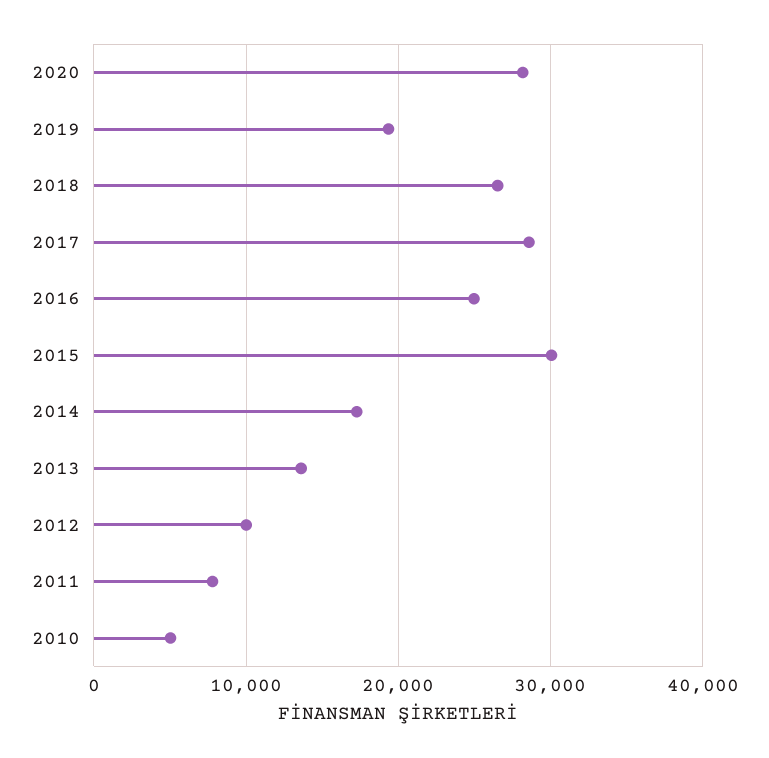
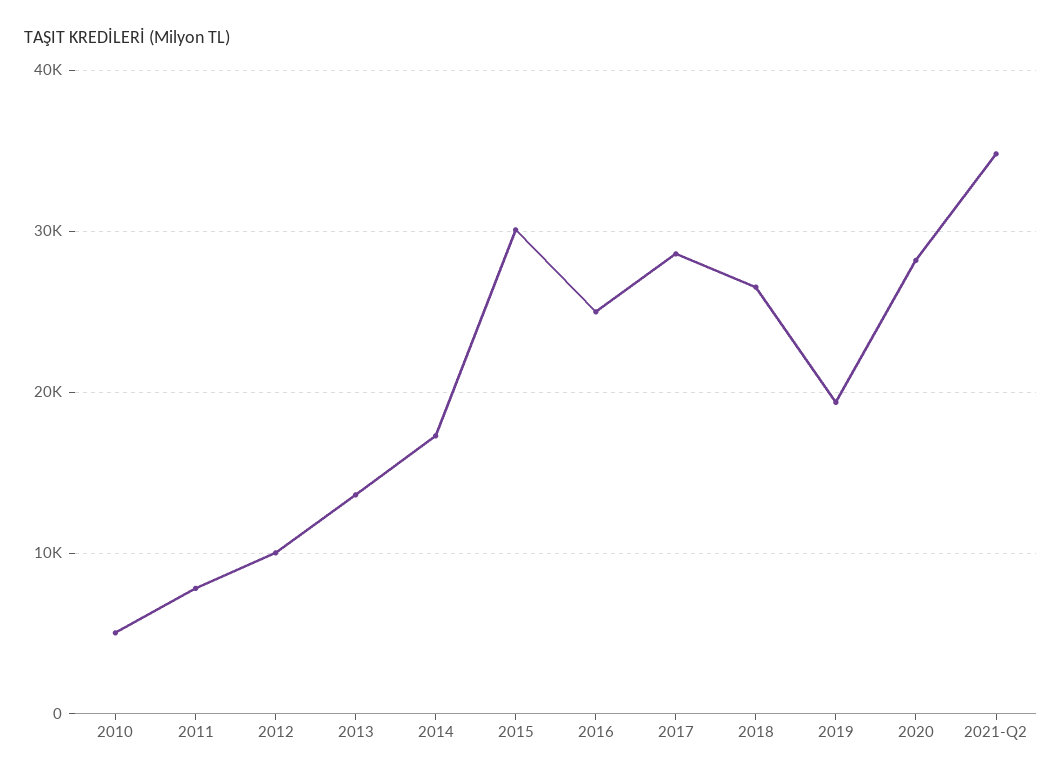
2021-Q2: none -> 35000

